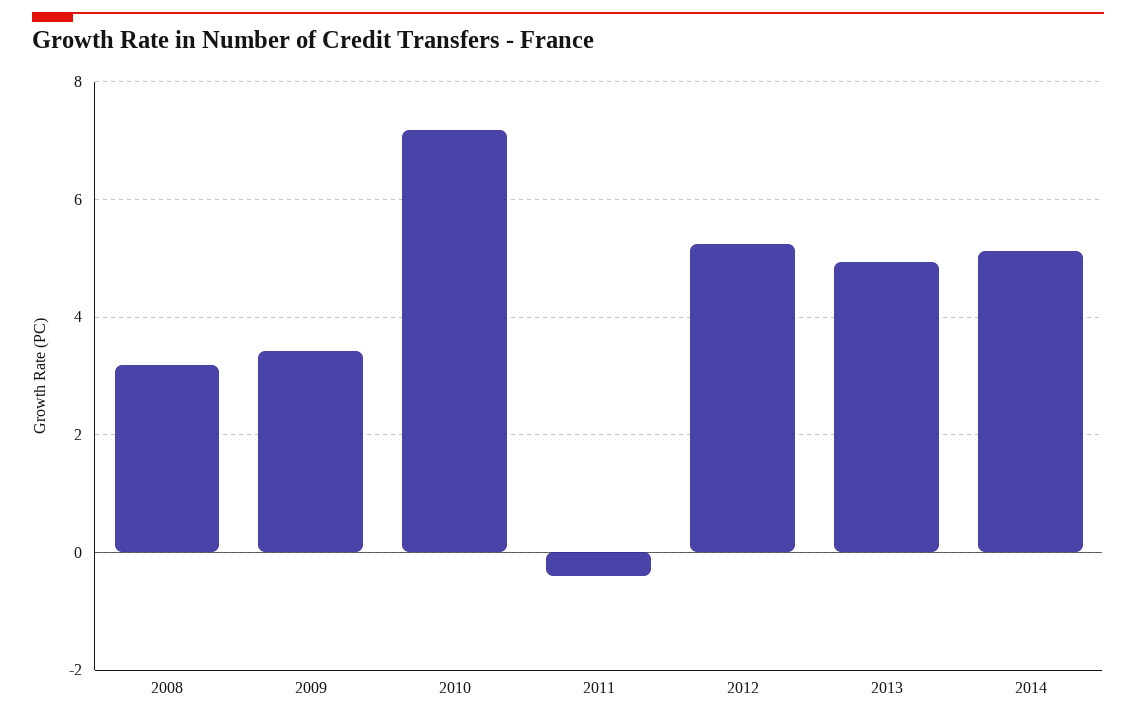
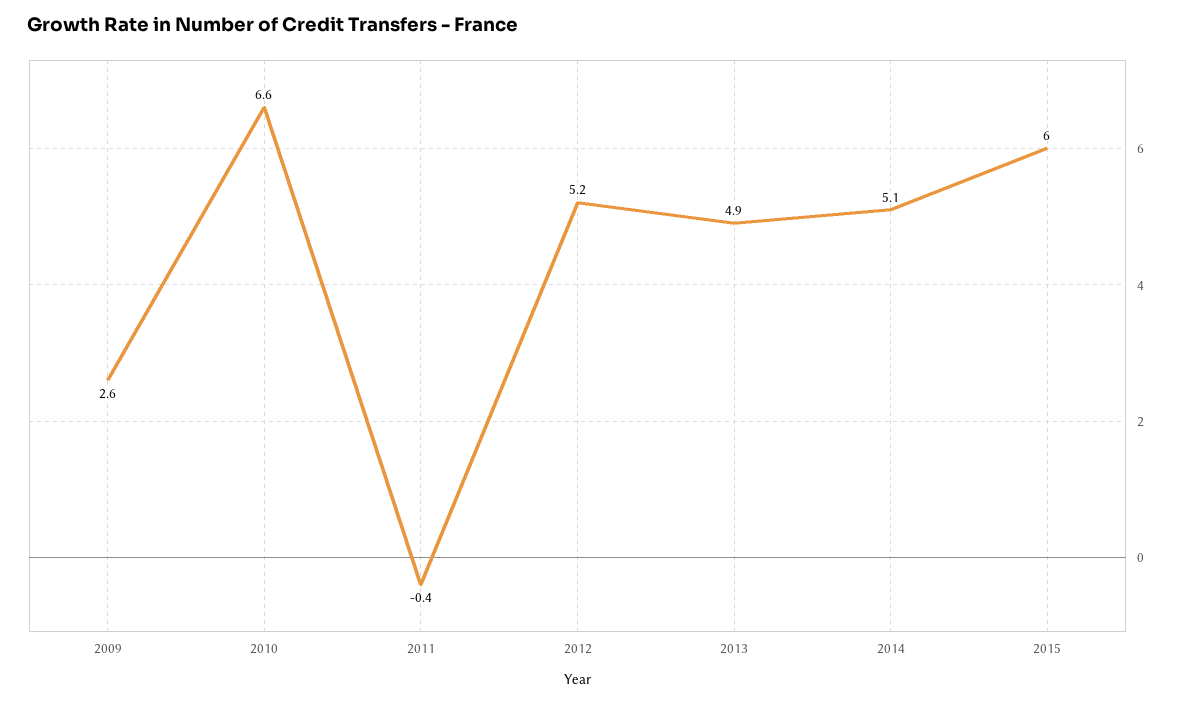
2008: 3.2 -> none
2009: 3.4 -> 2.6
2010: 7.2 -> 6.6
2015: none -> 6

